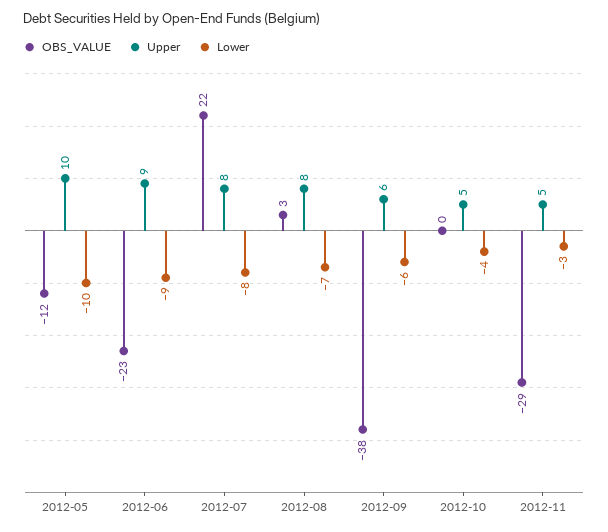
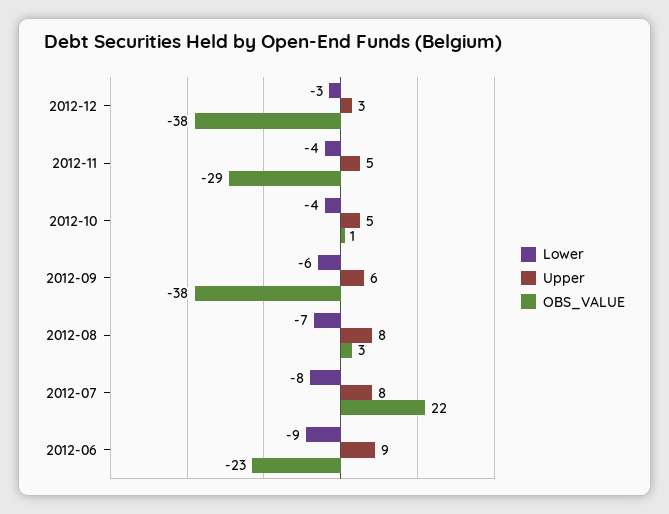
OBS_VALUE, 2012-05: -12 -> none
Upper, 2012-05: 10 -> none
Lower, 2012-05: -10 -> none
OBS_VALUE, 2012-10: 0 -> 1
Lower, 2012-11: -3 -> -4
Lower, 2012-12: none -> -3
Upper, 2012-12: none -> 3
OBS_VALUE, 2012-12: none -> -38

